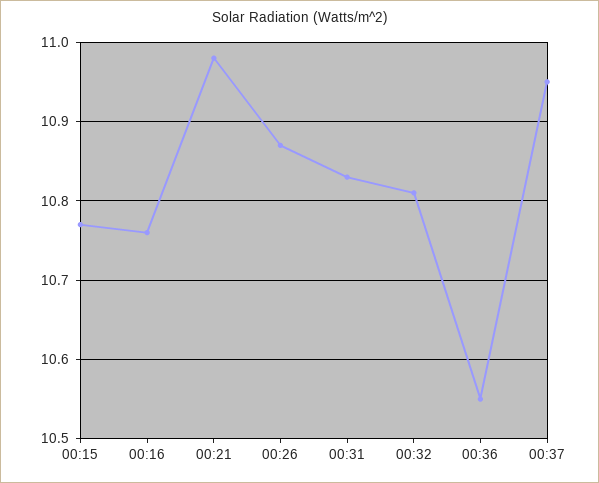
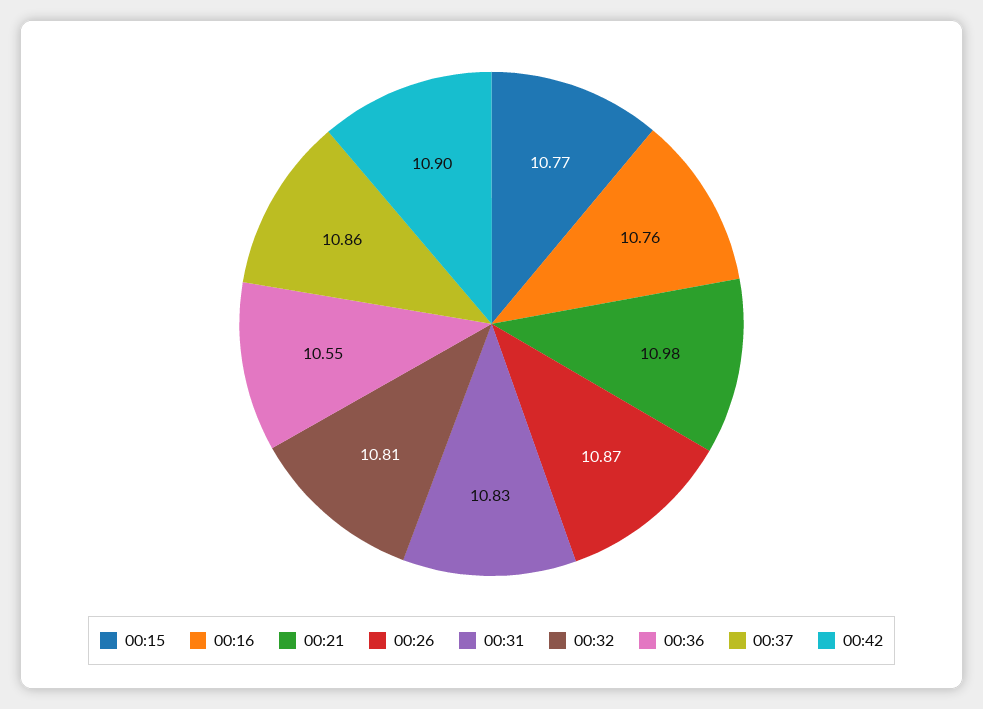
00:37: 10.95 -> 10.86
00:42: none -> 10.9

